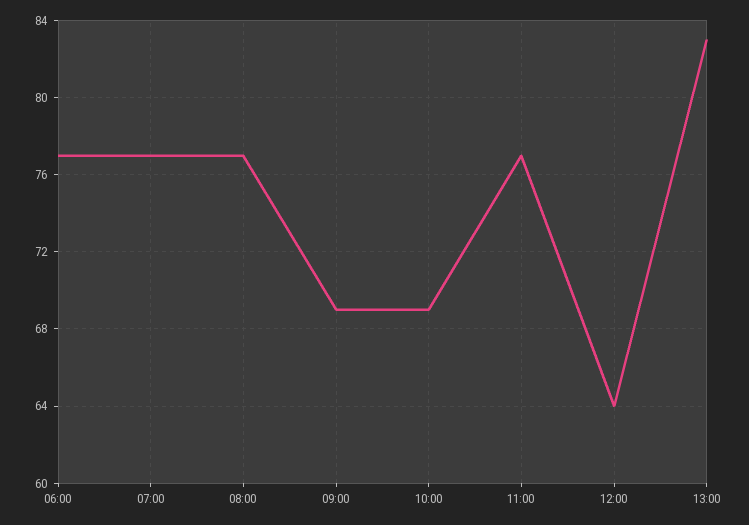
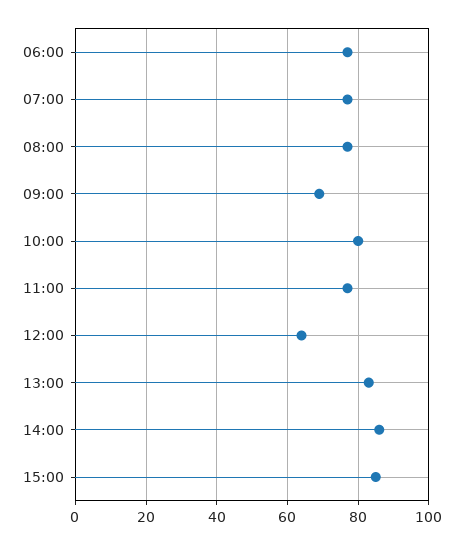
10:00: 69 -> 80
14:00: none -> 85
15:00: none -> 85

